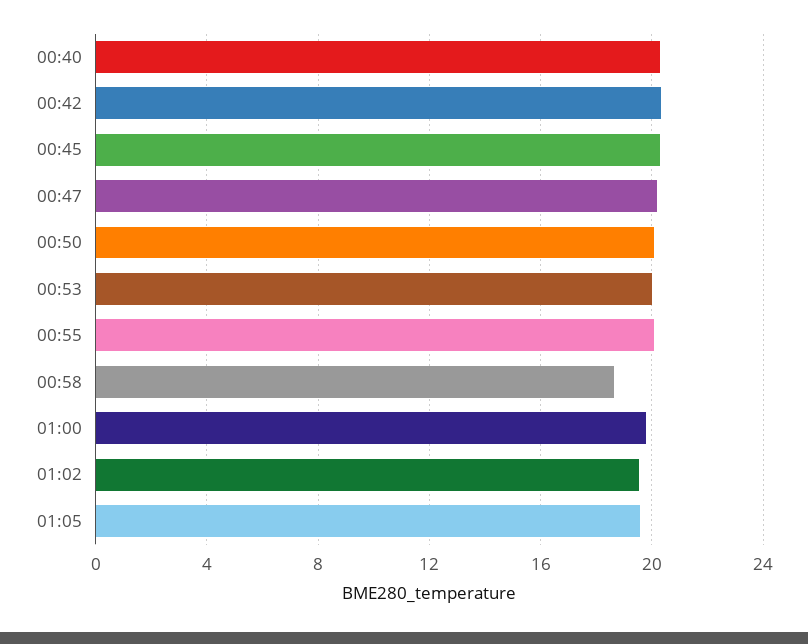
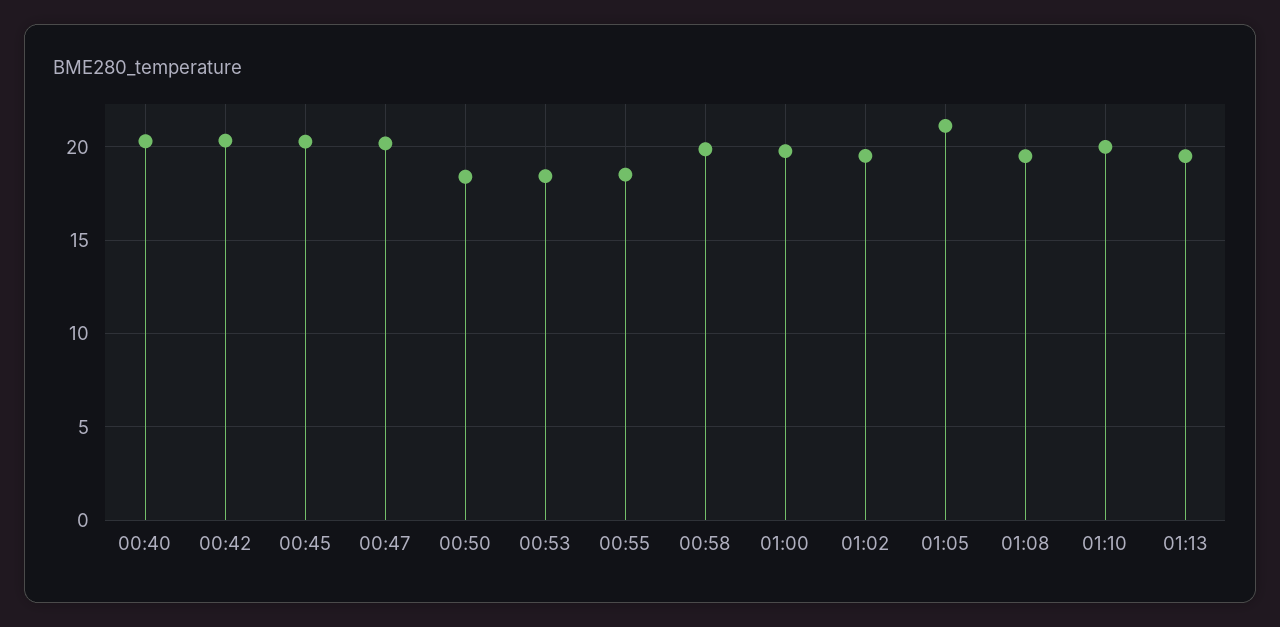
00:50: 20 -> 18.5
00:53: 20 -> 18.5
00:55: 20 -> 18.5
00:58: 18.5 -> 20
01:05: 19.5 -> 21
01:08: none -> 19.5
01:10: none -> 20
01:13: none -> 19.5

